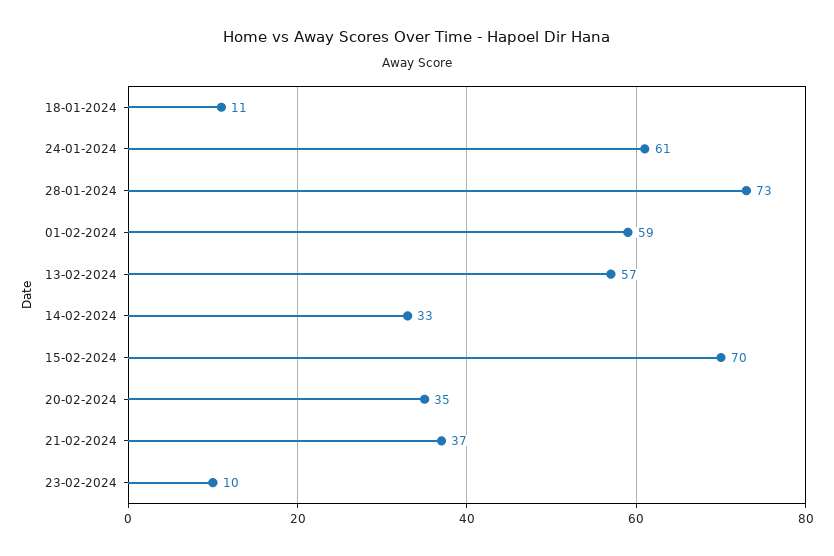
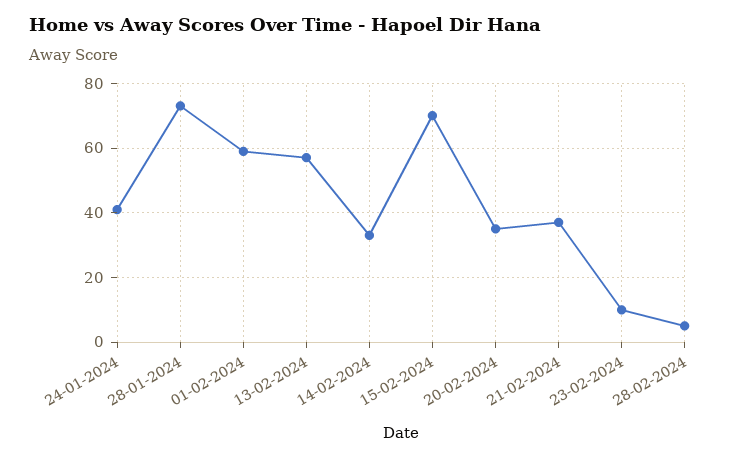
18-01-2024: 11 -> none
24-01-2024: 61 -> 40
28-02-2024: none -> 5

